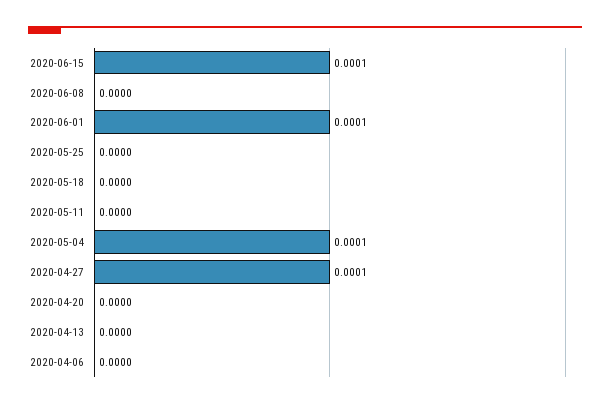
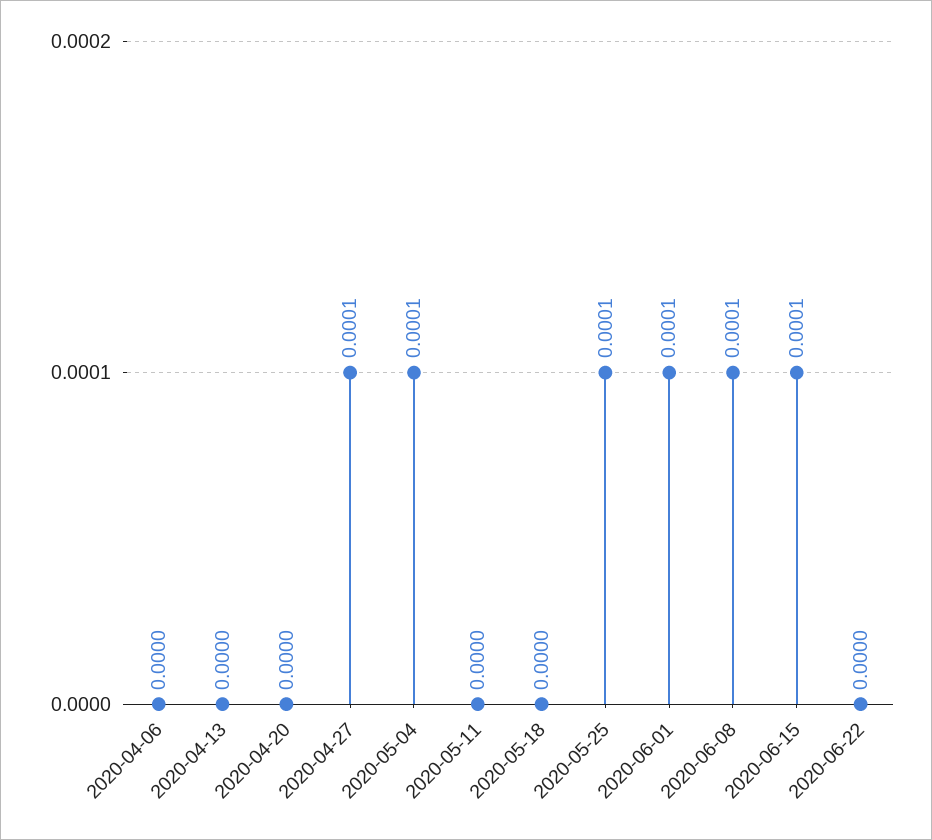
2020-06-08: 0 -> 0.0001
2020-05-25: 0 -> 0.0001
2020-06-22: none -> 0

